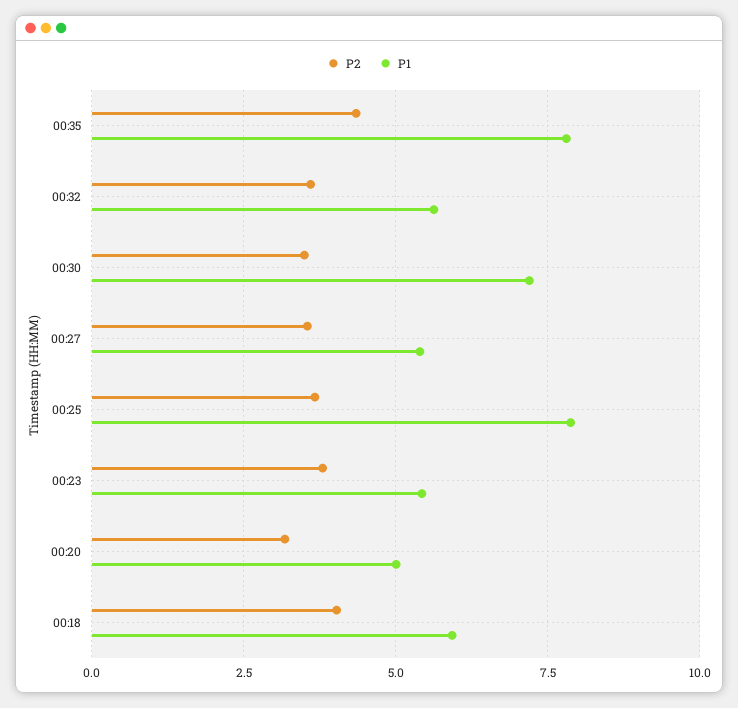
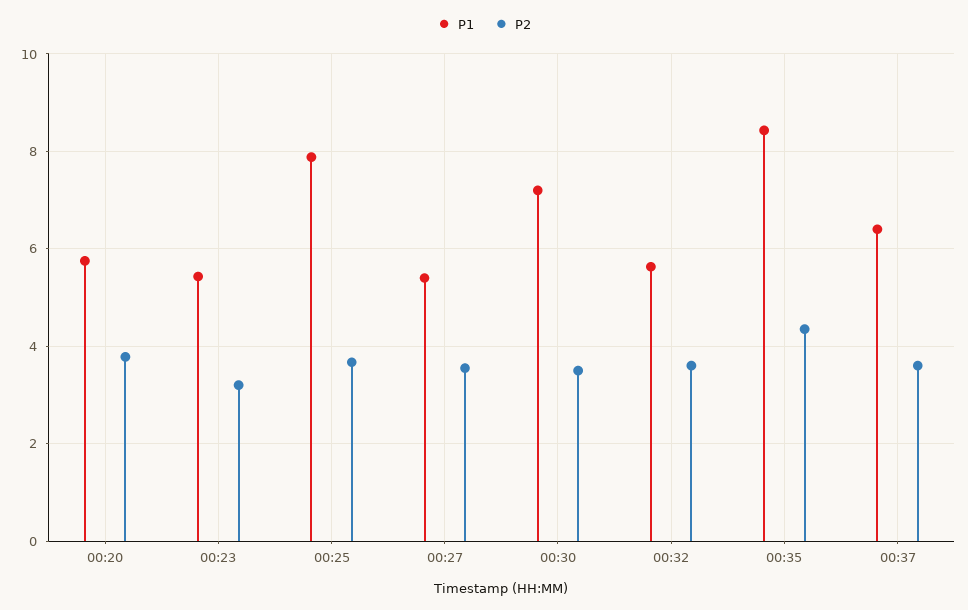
P1, 00:35: 7.75 -> 8.4
P2, 00:23: 3.75 -> 3.2
P2, 00:20: 3.25 -> 3.8
P1, 00:20: 5 -> 5.8
P2, 00:18: 4 -> none
P1, 00:18: 6 -> none
P1, 00:37: none -> 6.4
P2, 00:37: none -> 3.6

